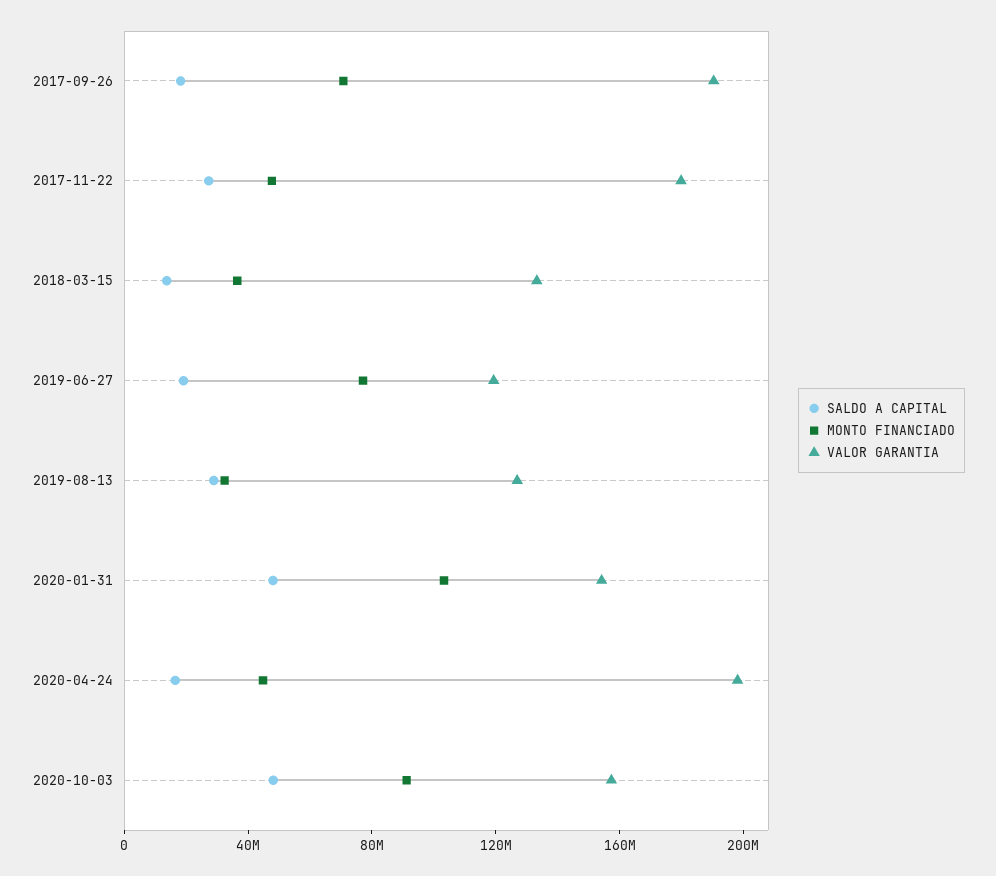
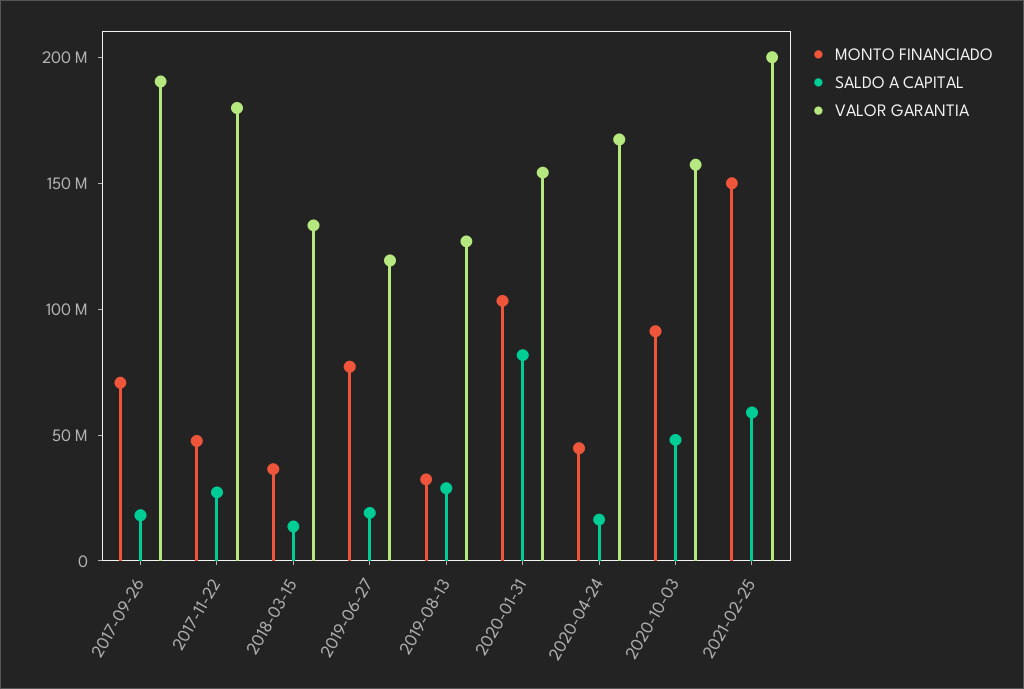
SALDO A CAPITAL, 2020-01-31: 50000000 -> 80000000
VALOR GARANTIA, 2020-04-24: 200000000 -> 170000000
MONTO FINANCIADO, 2021-02-25: none -> 150000000
SALDO A CAPITAL, 2021-02-25: none -> 60000000
VALOR GARANTIA, 2021-02-25: none -> 200000000

